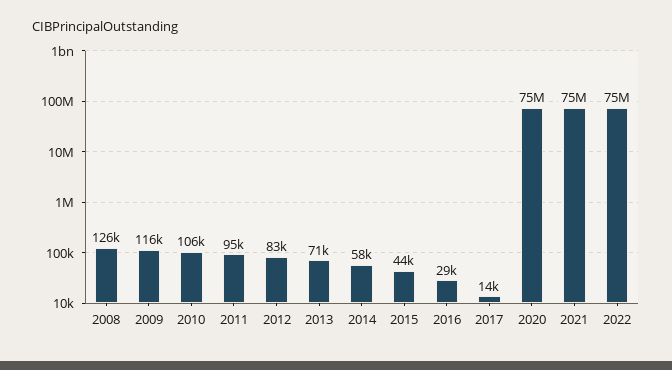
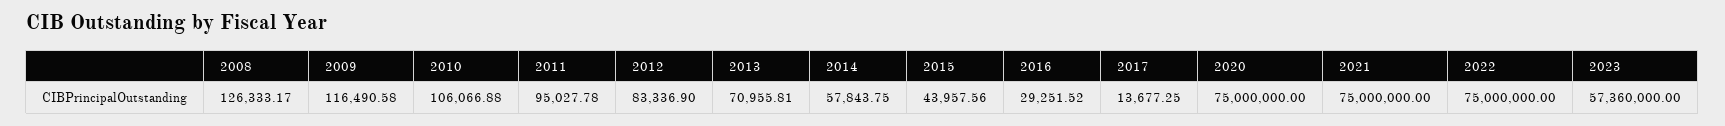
2023: none -> 57360000

